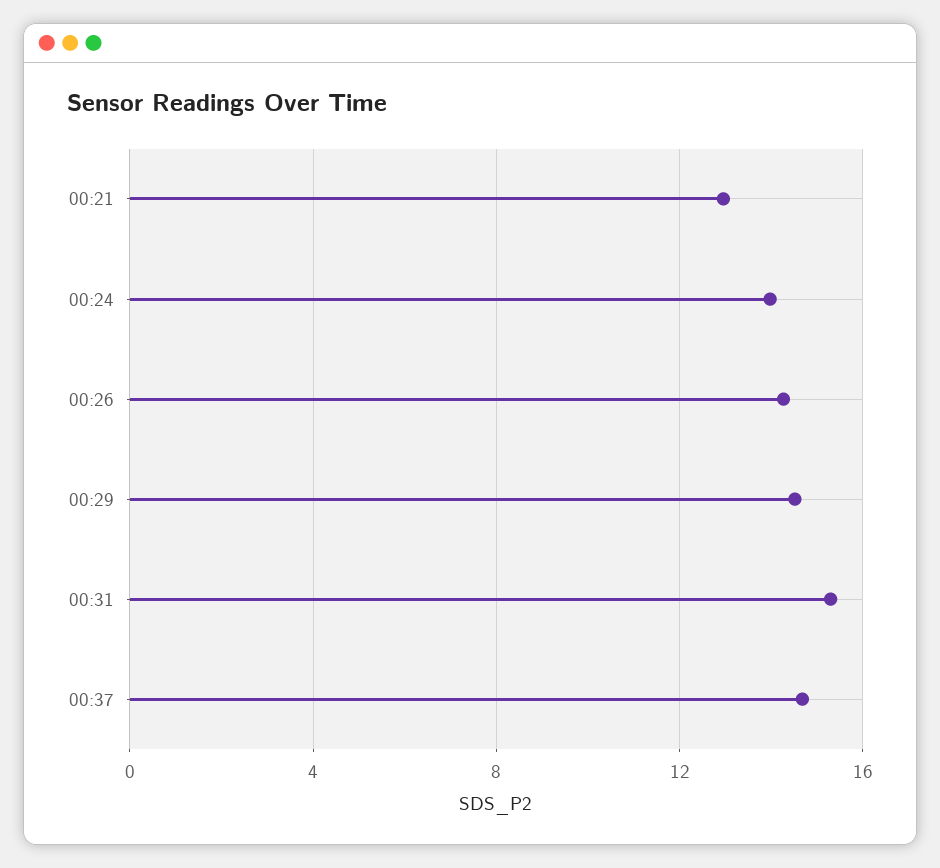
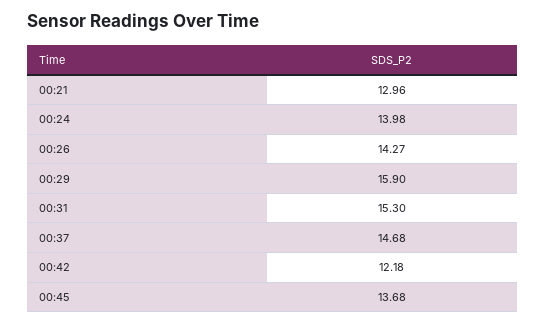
00:29: 14.5 -> 15.9
00:42: none -> 12.18
00:45: none -> 13.68

